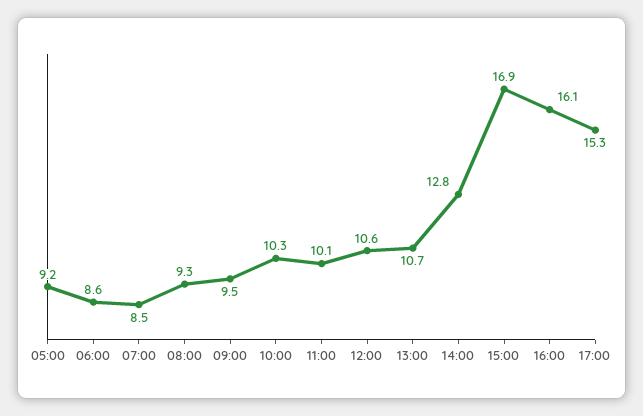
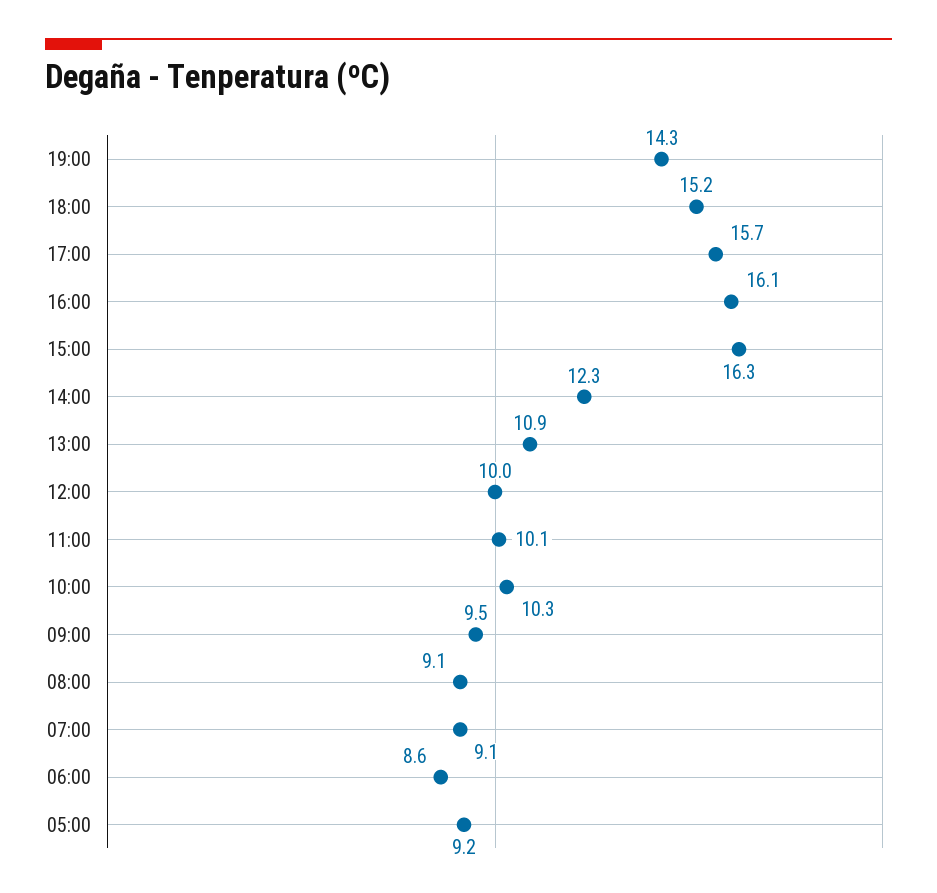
07:00: 8.5 -> 9.1
08:00: 9.3 -> 9.1
12:00: 10.6 -> 10
13:00: 10.7 -> 10.9
14:00: 12.8 -> 12.3
15:00: 16.9 -> 16.3
17:00: 15.3 -> 15.7
19:00: none -> 14.3
18:00: none -> 15.2

